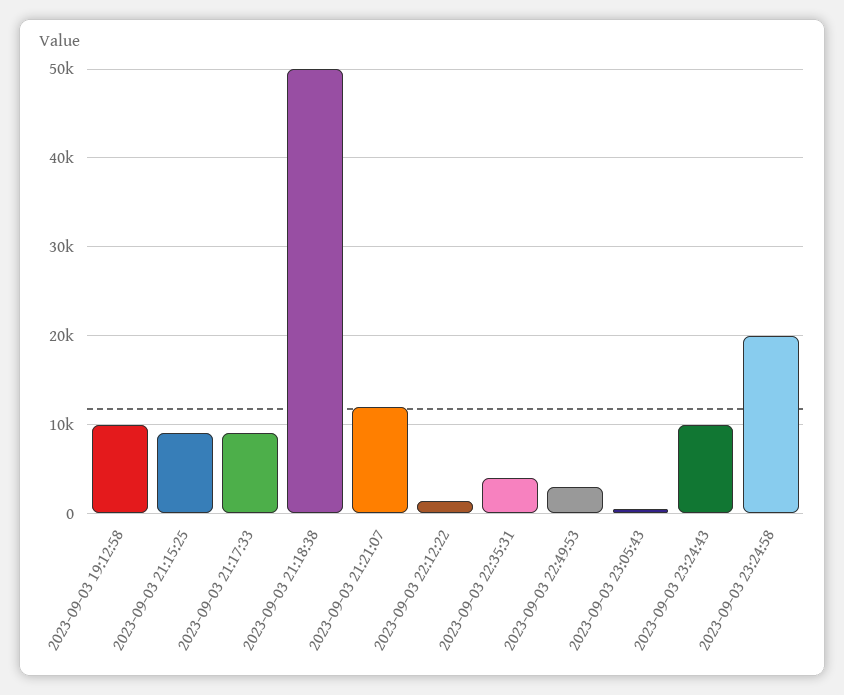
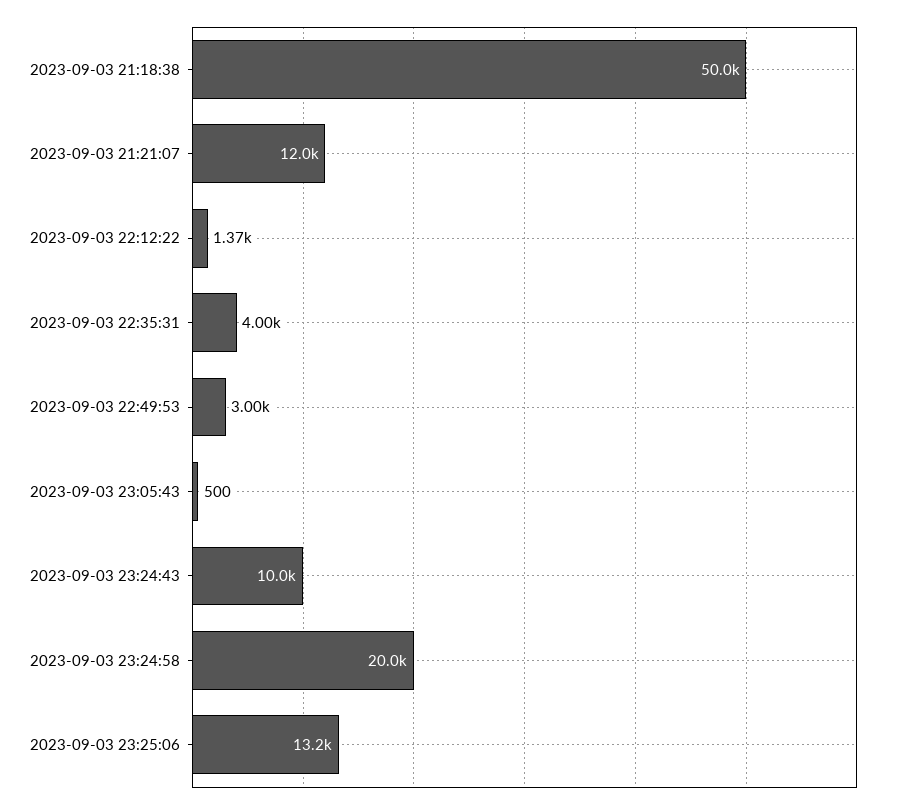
2023-09-03 19:12:58: 10000 -> none
2023-09-03 21:15:25: 9000 -> none
2023-09-03 21:17:33: 9000 -> none
2023-09-03 23:25:06: none -> 13200

